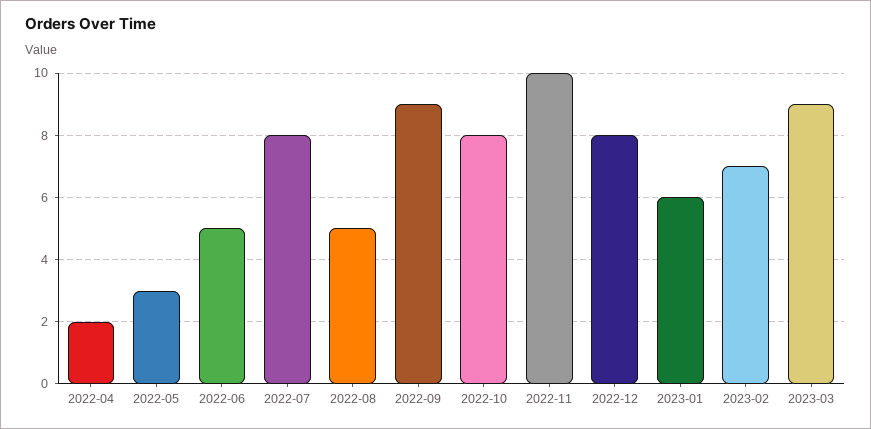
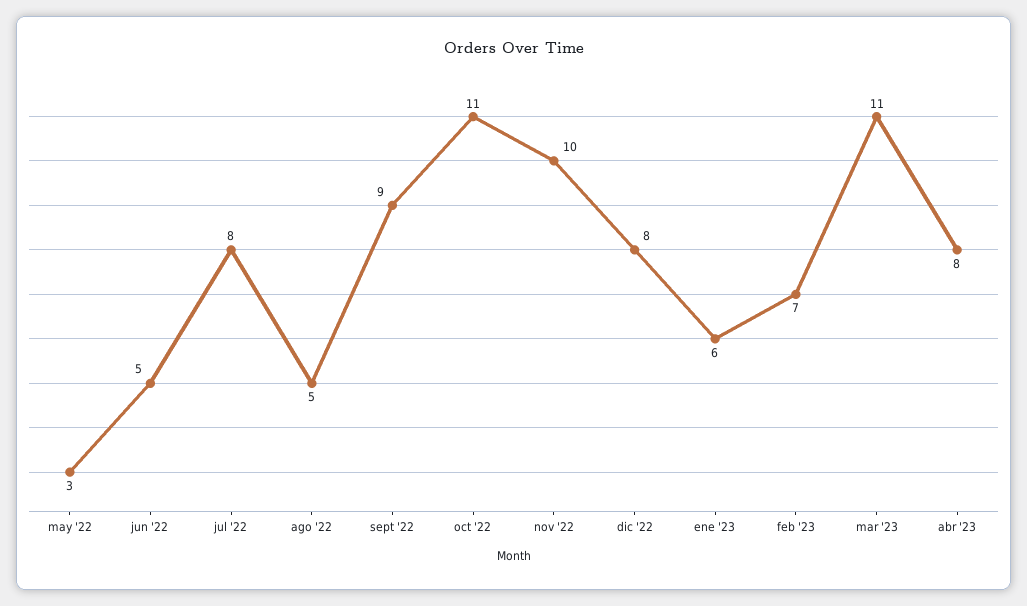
2022-04: 2 -> none
2022-10: 8 -> 11
2023-03: 9 -> 11
abr '23: none -> 8

